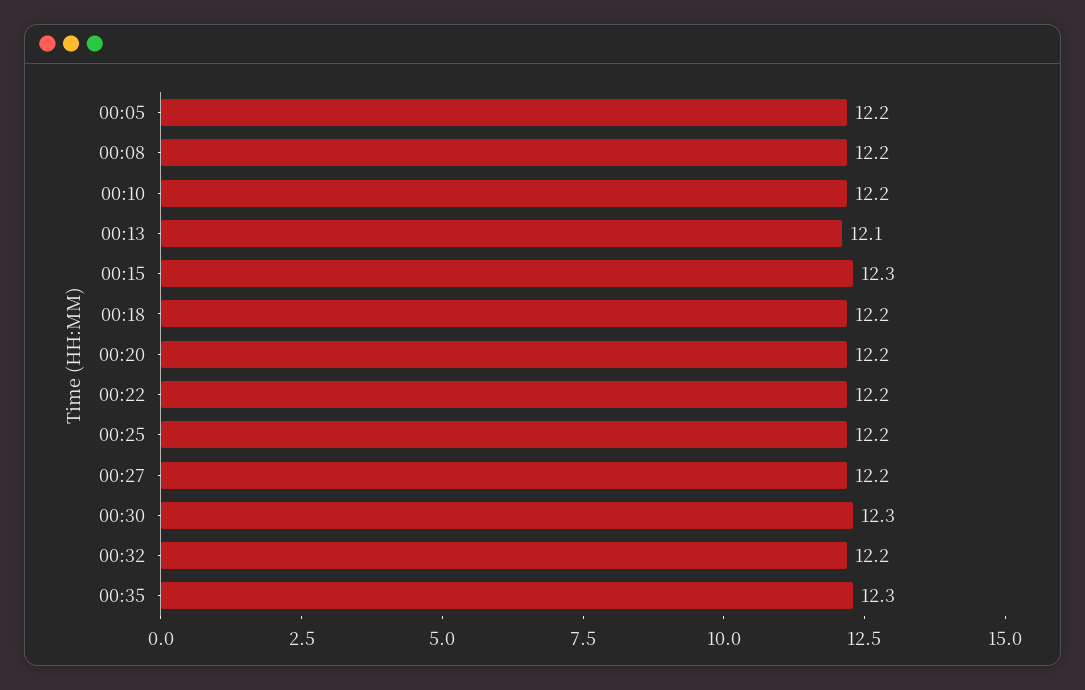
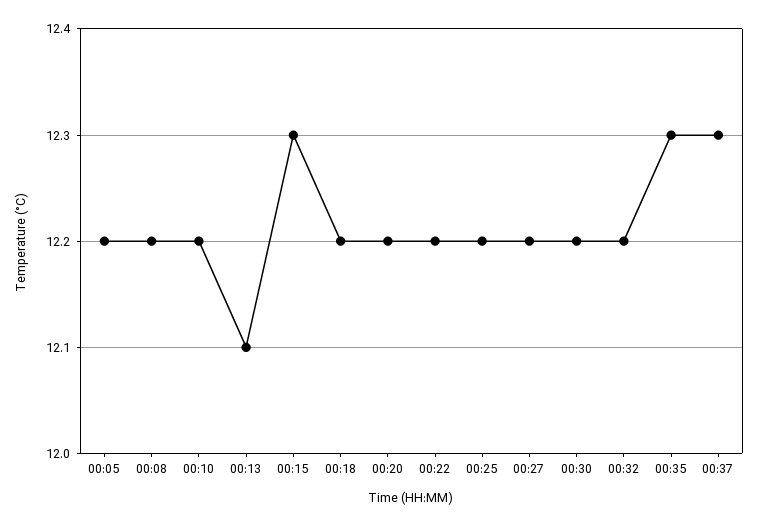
00:30: 12.3 -> 12.2
00:37: none -> 12.3

